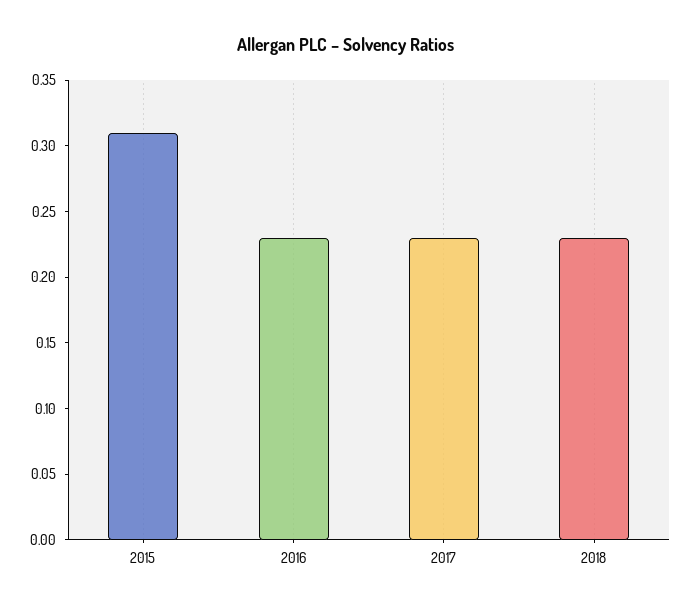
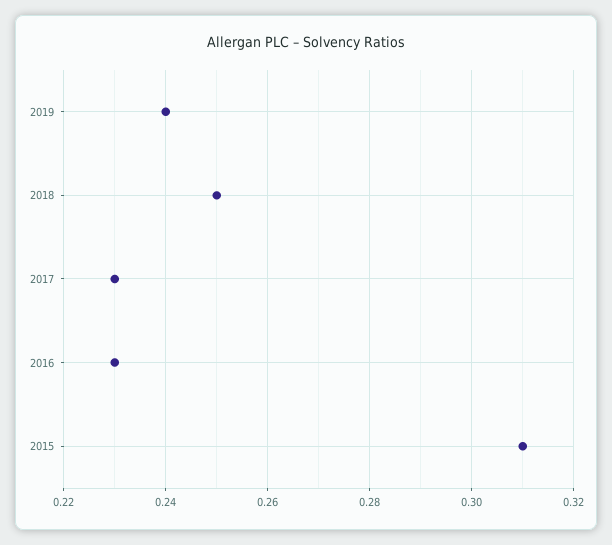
2018: 0.23 -> 0.25
2019: none -> 0.24

